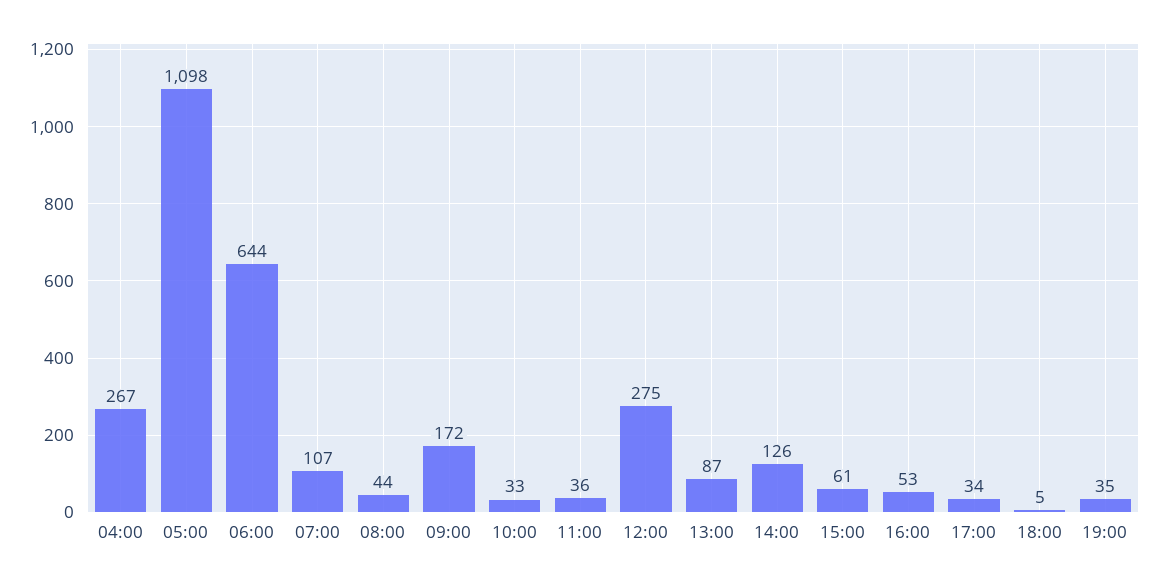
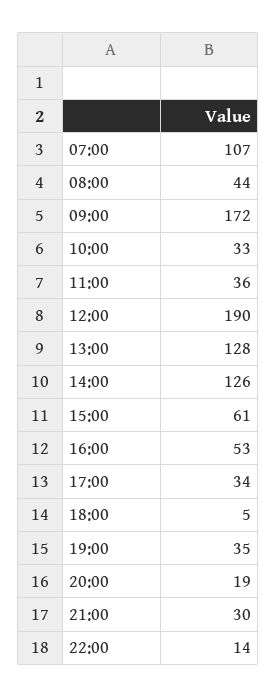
04:00: 267 -> none
05:00: 1098 -> none
06:00: 644 -> none
12:00: 275 -> 190
13:00: 87 -> 128
20:00: none -> 19
21:00: none -> 30
22:00: none -> 14

